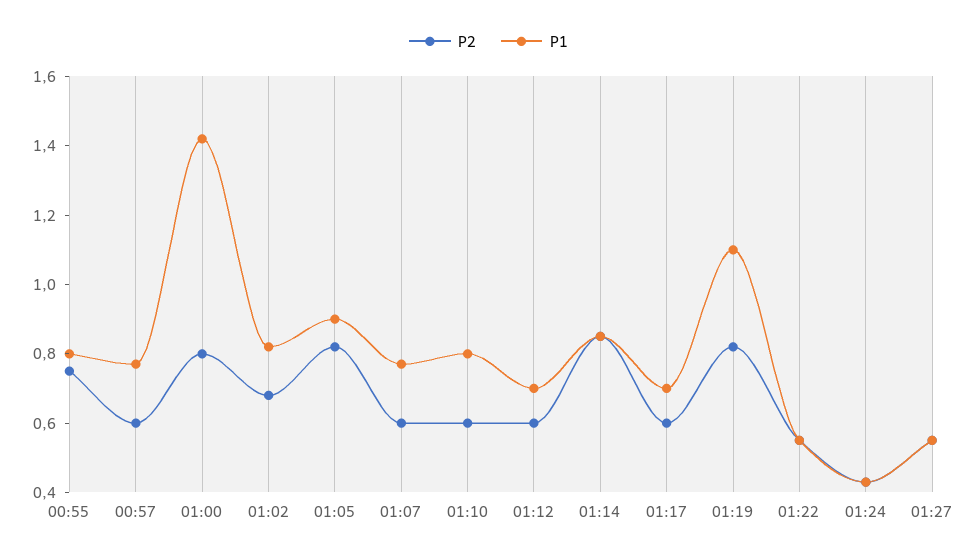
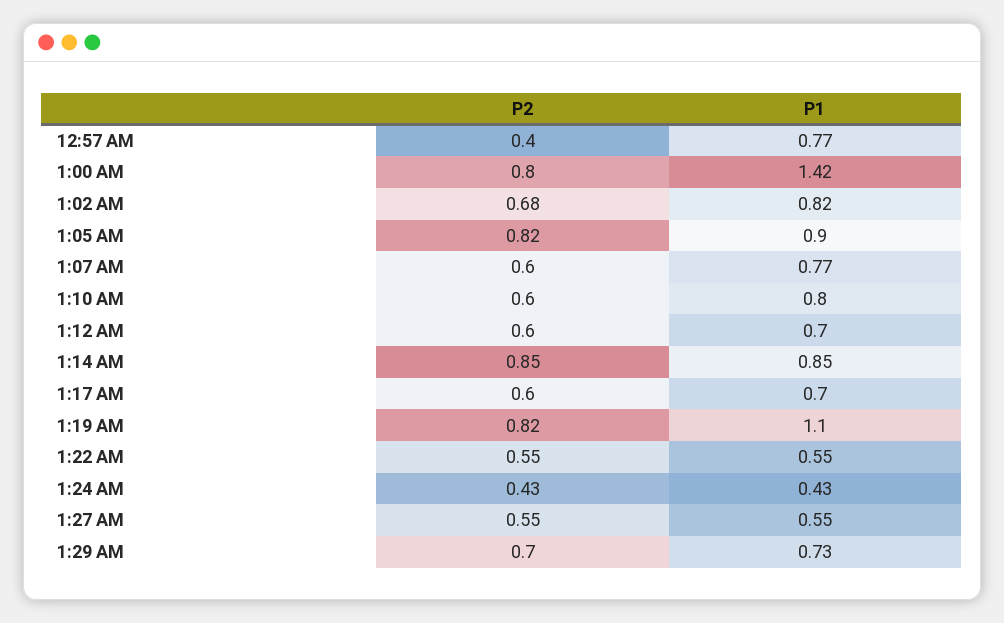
P2, 00:55: 0.75 -> none
P1, 00:55: 0.8 -> none
P2, 00:57: 0.6 -> 0.4
P2, 1:29 AM: none -> 0.7
P1, 1:29 AM: none -> 0.73

